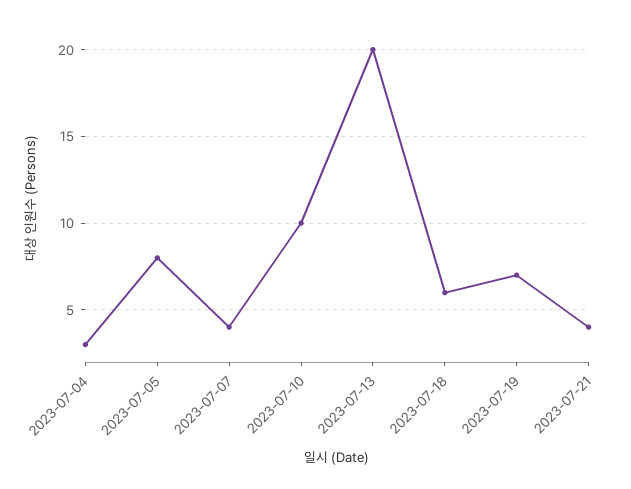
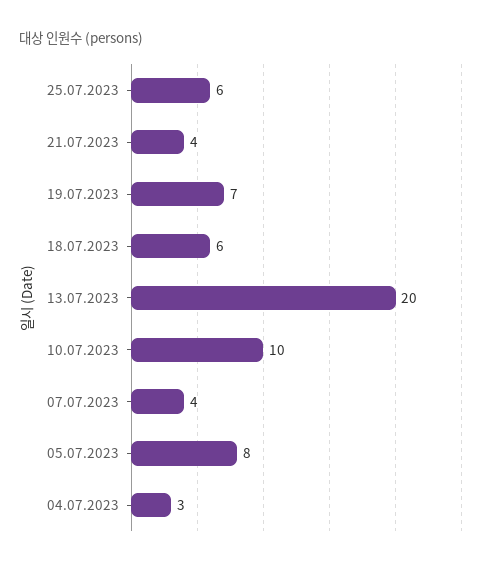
25.07.2023: none -> 6

